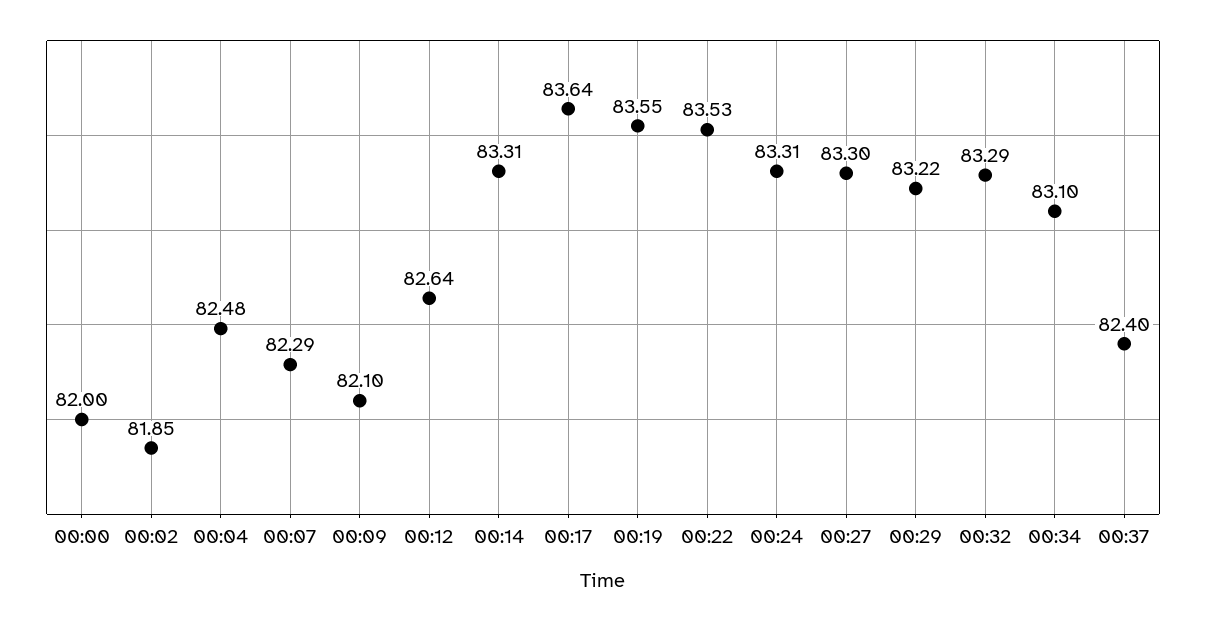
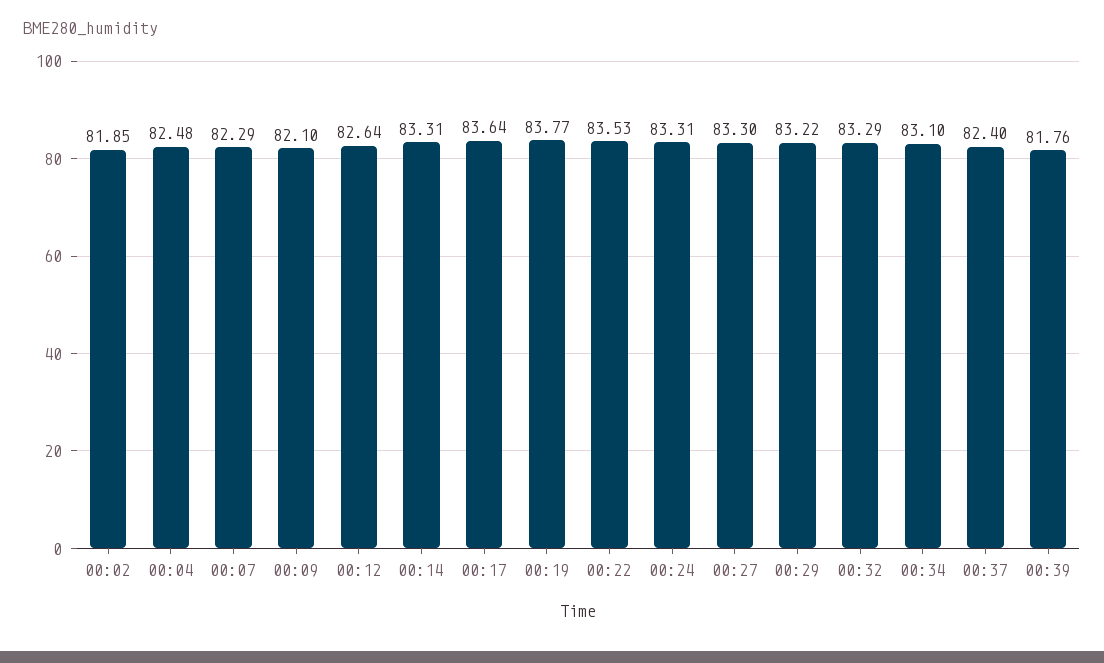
00:00: 82 -> none
00:19: 83.55 -> 83.77
00:39: none -> 81.76

